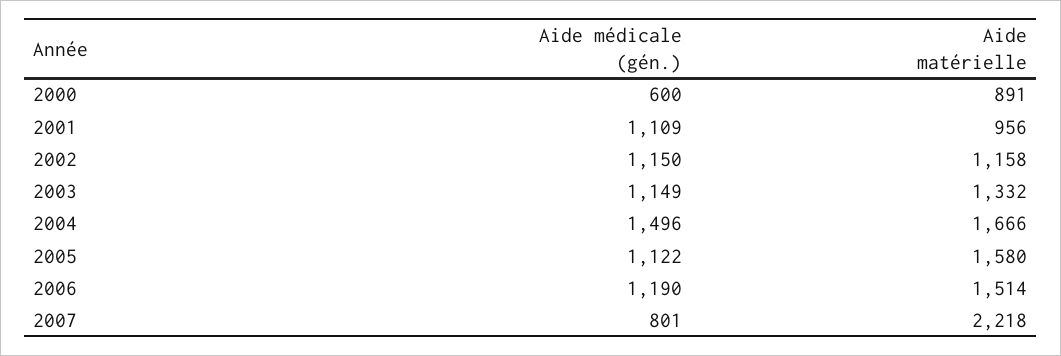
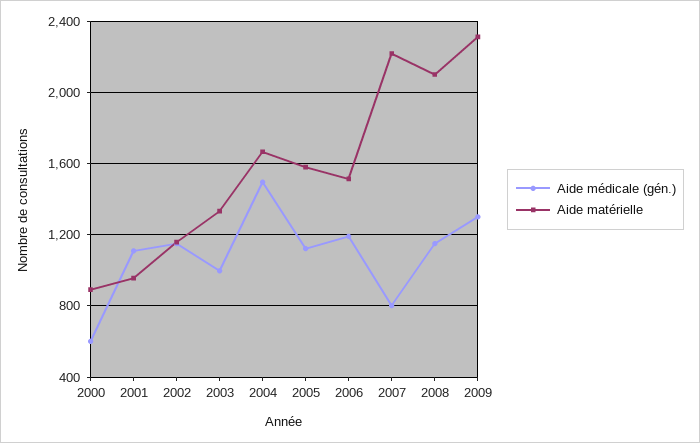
Aide médicale (gén.), 2003: 1149 -> 1000
Aide médicale (gén.), 2008: none -> 1150
Aide matérielle, 2008: none -> 2100
Aide médicale (gén.), 2009: none -> 1300
Aide matérielle, 2009: none -> 2300

